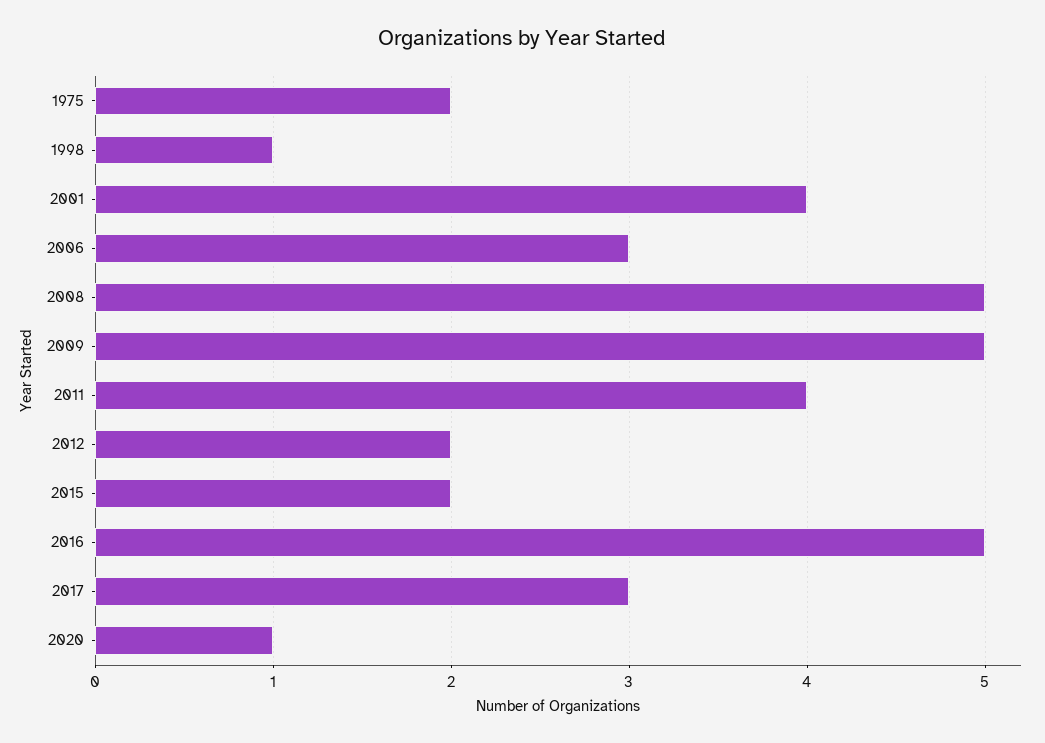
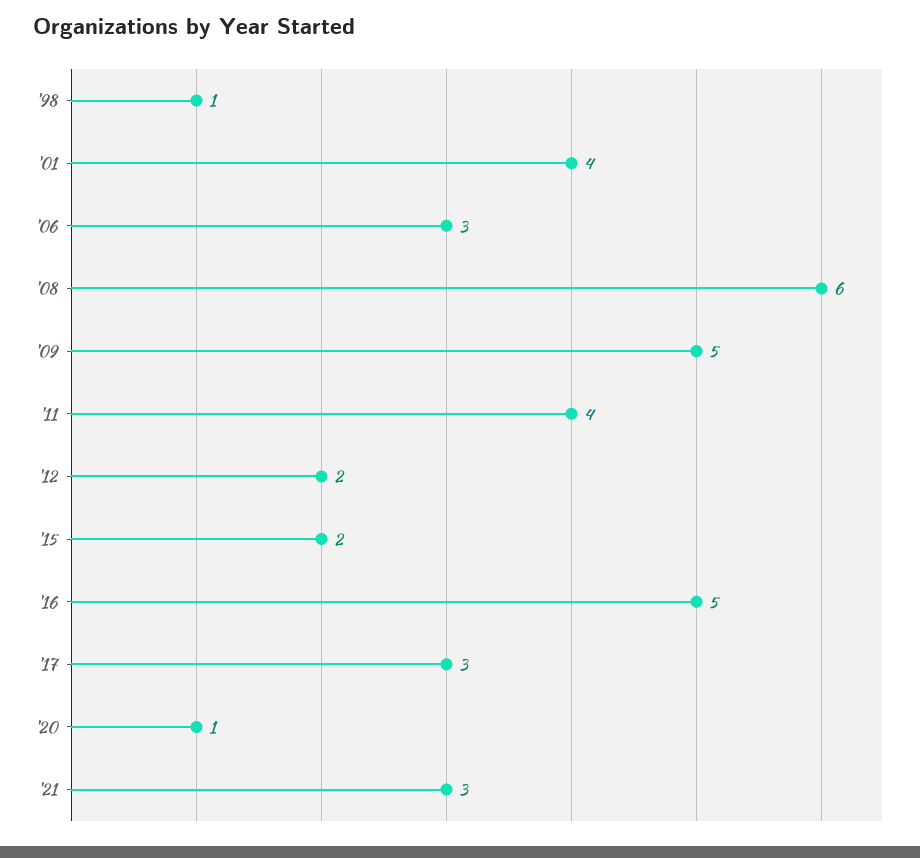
1975: 2 -> none
2008: 5 -> 6
'21: none -> 3

